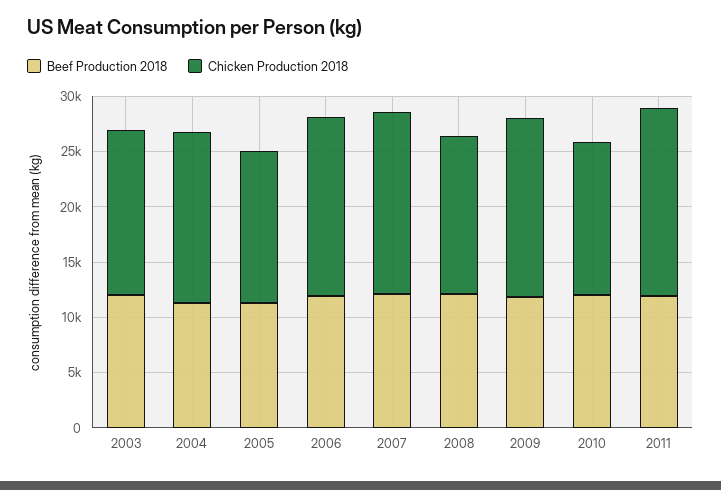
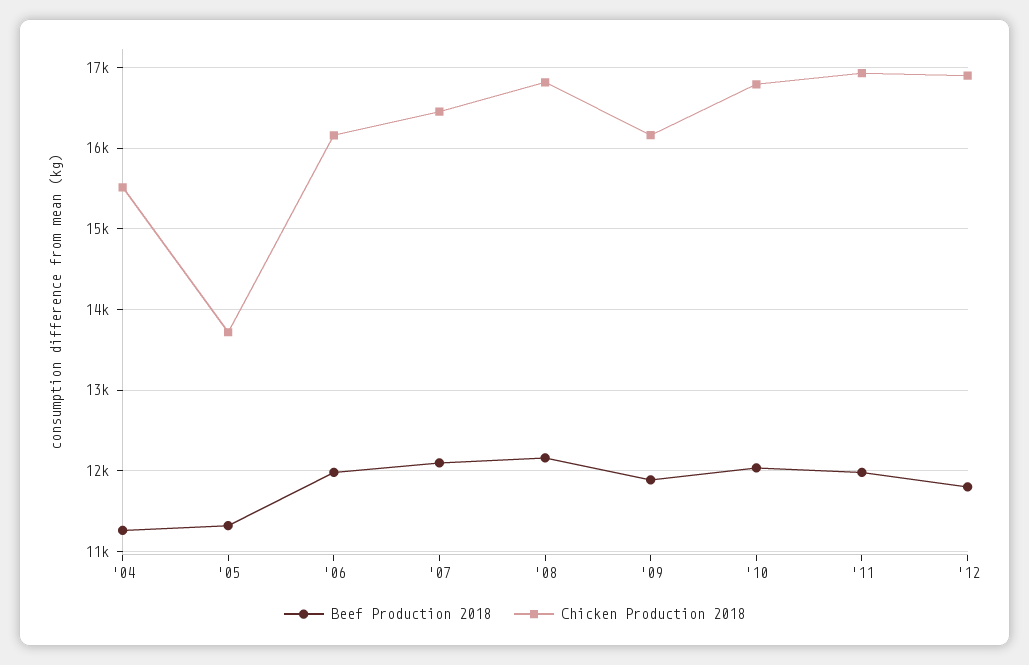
Beef Production 2018, 2003: 12000 -> none
Chicken Production 2018, 2003: 15000 -> none
Chicken Production 2018, 2008: 14000 -> 16800
Chicken Production 2018, 2010: 14000 -> 16800
Beef Production 2018, '12: none -> 11800
Chicken Production 2018, '12: none -> 16900

